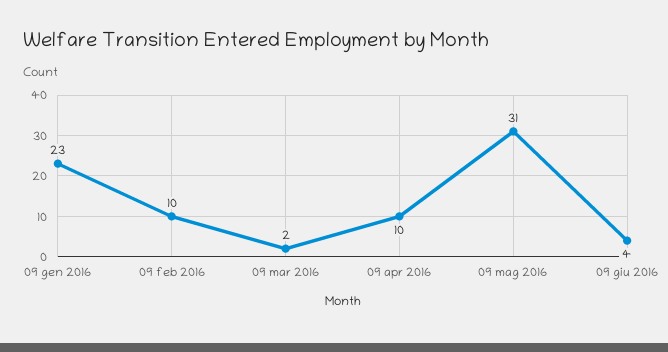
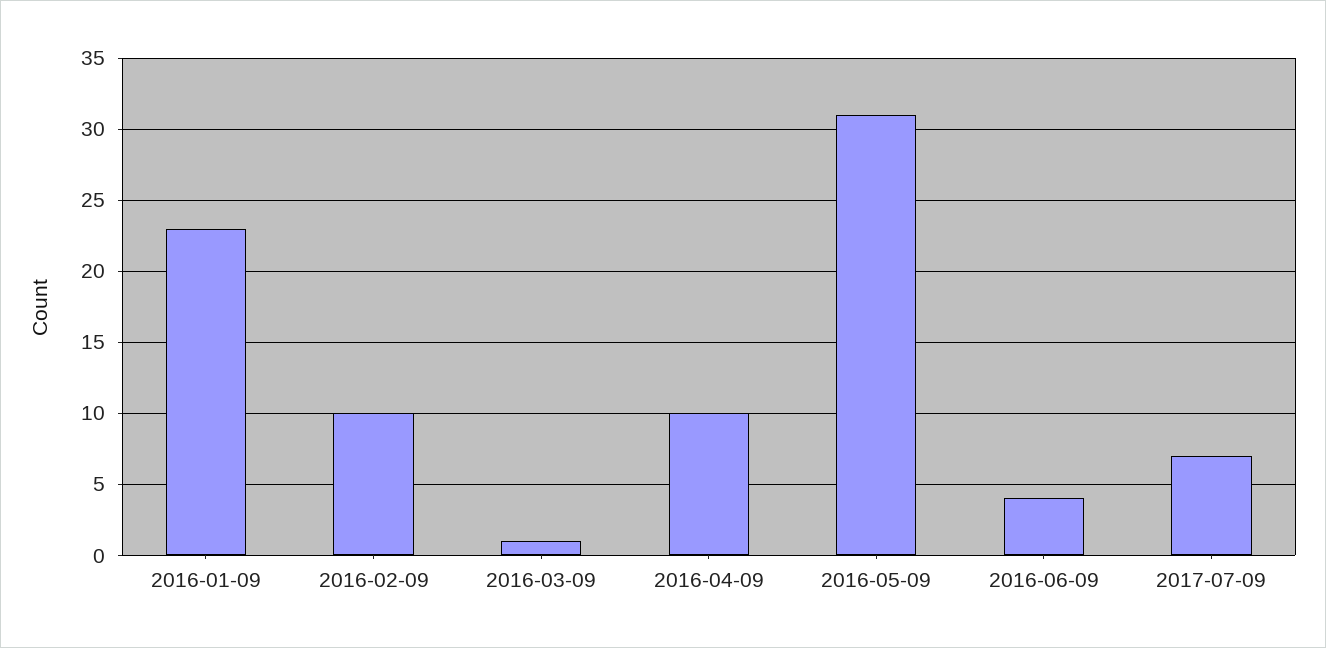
09 mar 2016: 2 -> 1
2017-07-09: none -> 7

